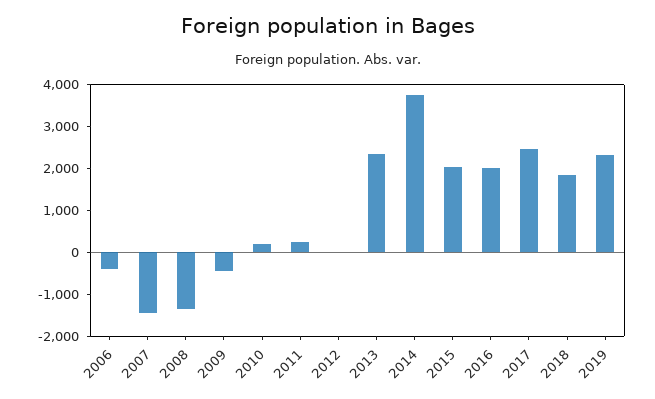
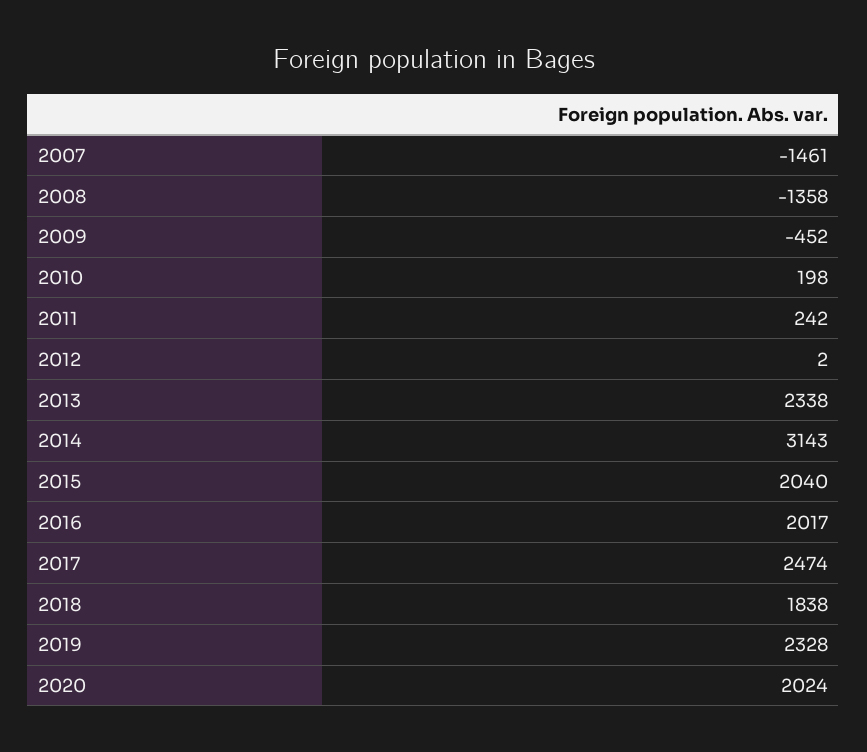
2006: -400 -> none
2014: 3800 -> 3143
2020: none -> 2024

